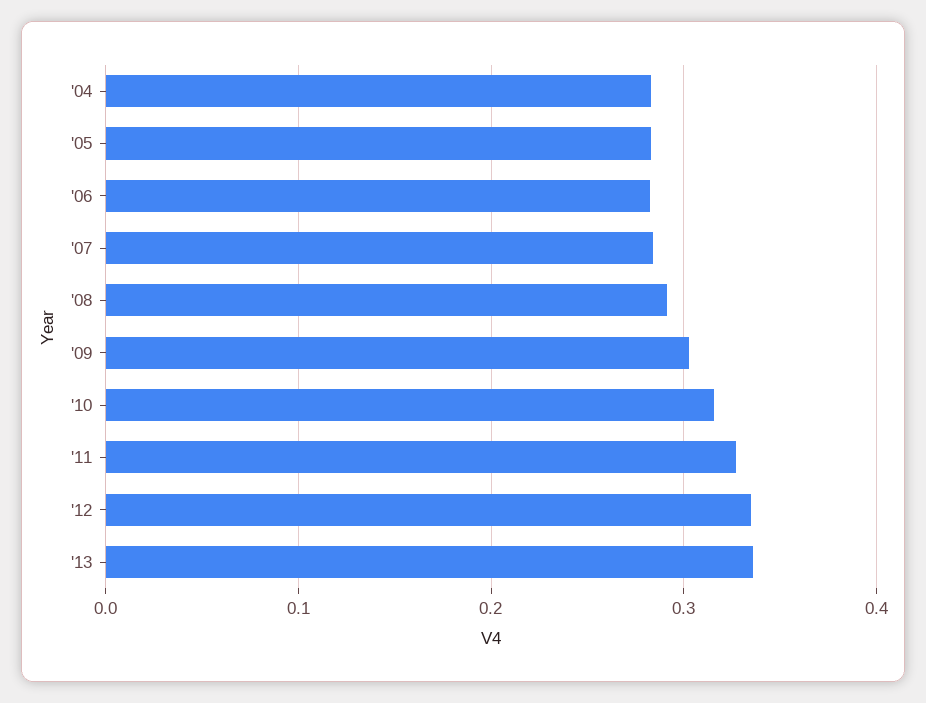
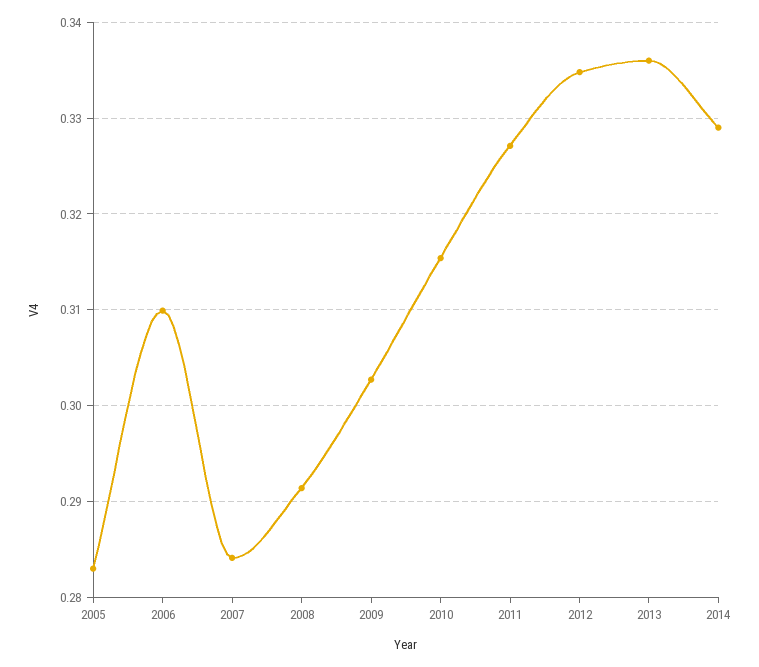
'04: 0.28 -> none
'06: 0.28 -> 0.31
2014: none -> 0.329

